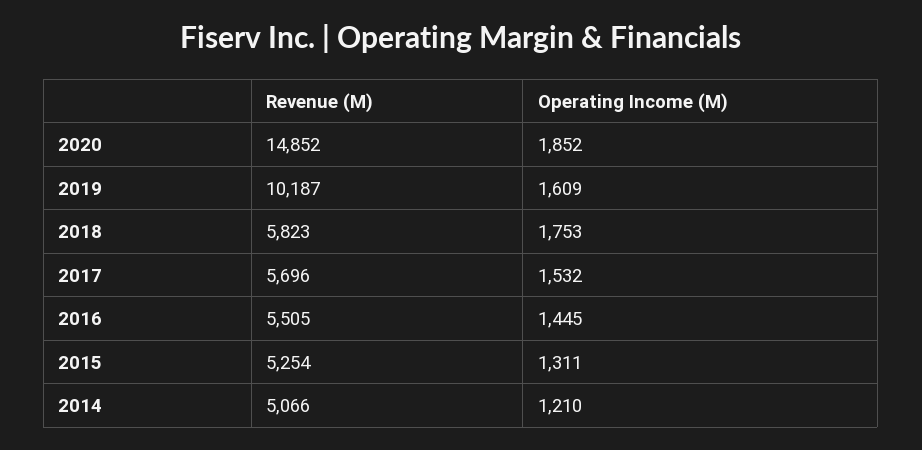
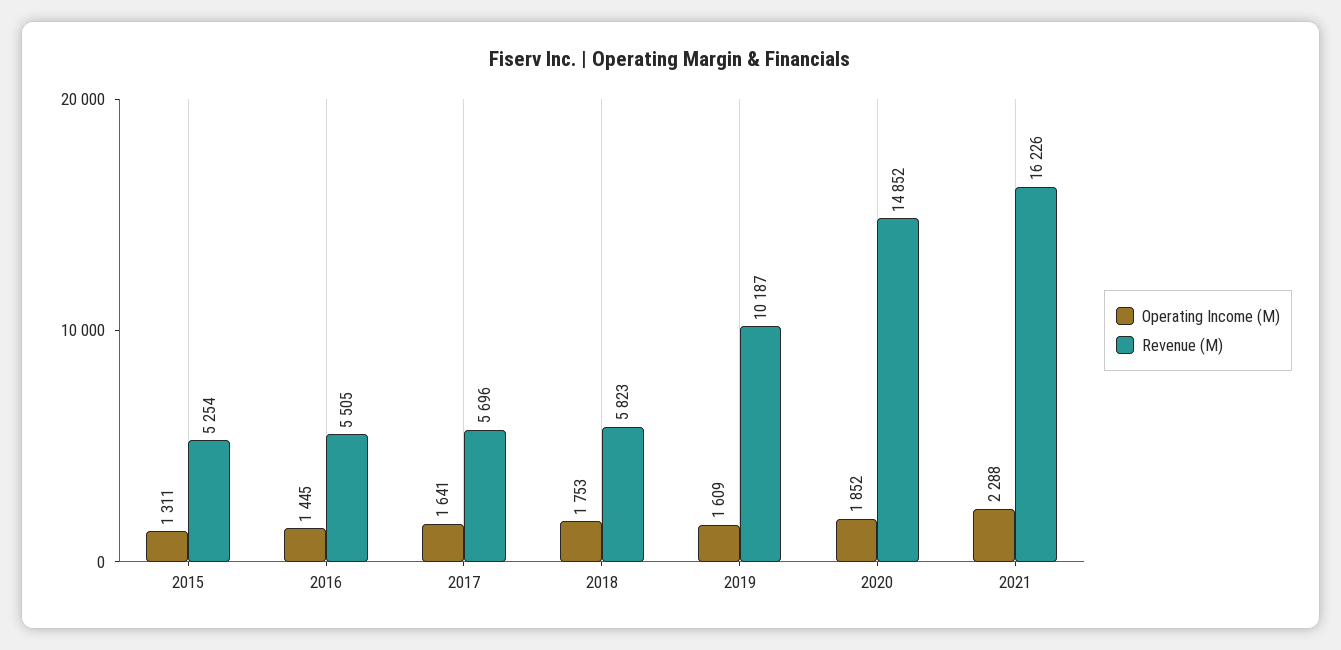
Operating Income (M), 2017: 1532 -> 1641
Revenue (M), 2014: 5066 -> none
Operating Income (M), 2014: 1210 -> none
Operating Income (M), 2021: none -> 2288
Revenue (M), 2021: none -> 16226

